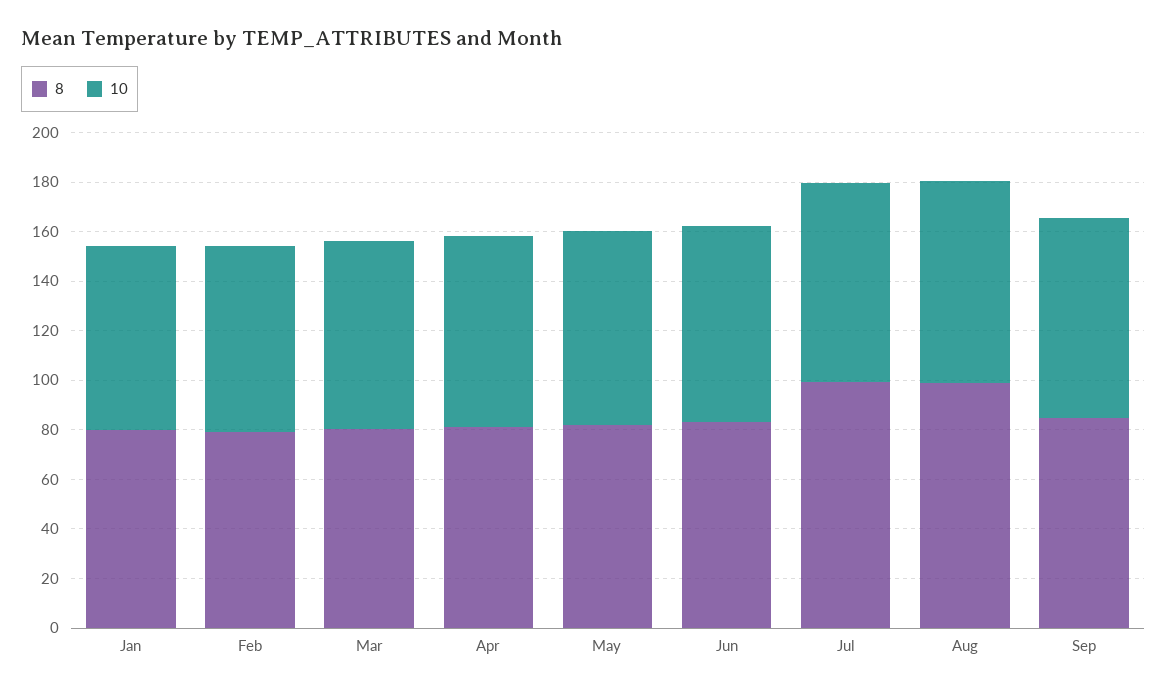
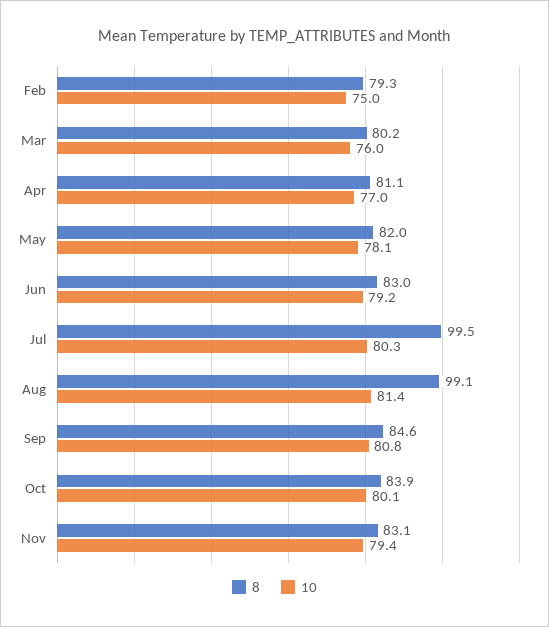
8, Jan: 80 -> none
10, Jan: 75 -> none
8, Oct: none -> 83.9
10, Oct: none -> 80.1
8, Nov: none -> 83.1
10, Nov: none -> 79.4

